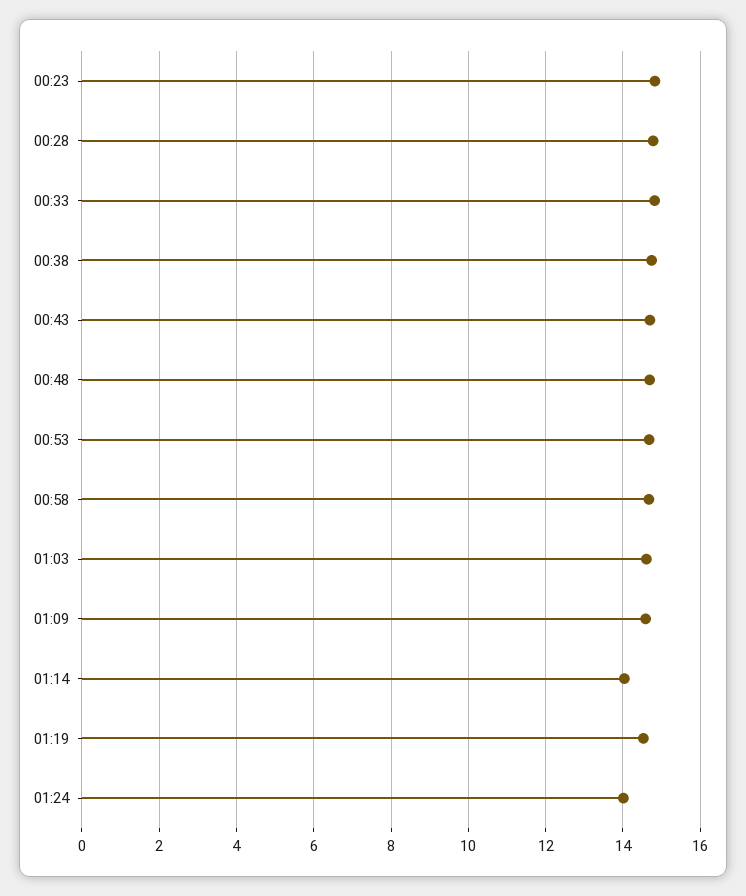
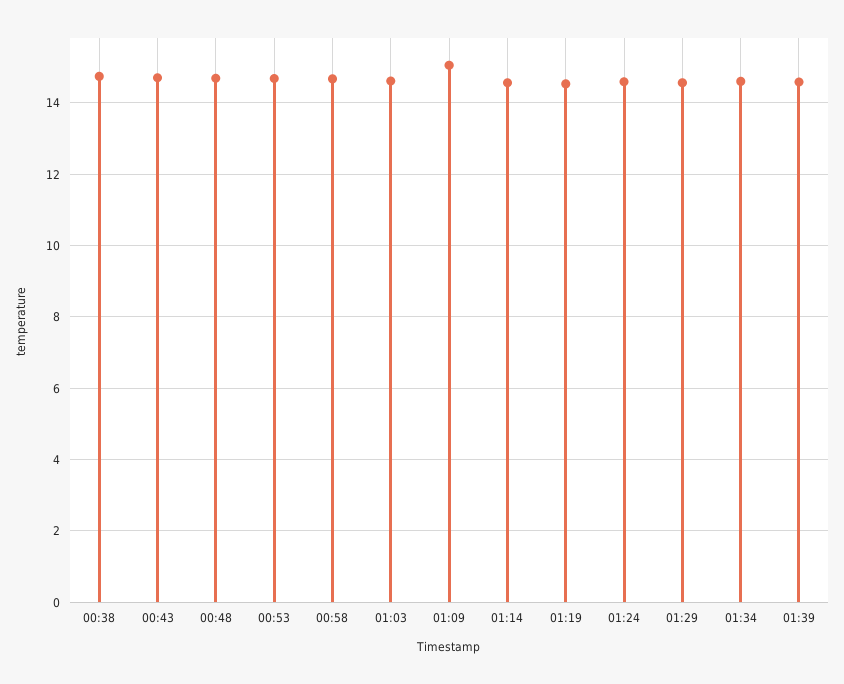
00:23: 14.8 -> none
00:28: 14.8 -> none
00:33: 14.8 -> none
01:09: 14.6 -> 15
01:14: 14 -> 14.6
01:24: 14 -> 14.6
01:29: none -> 14.6
01:34: none -> 14.6
01:39: none -> 14.6

